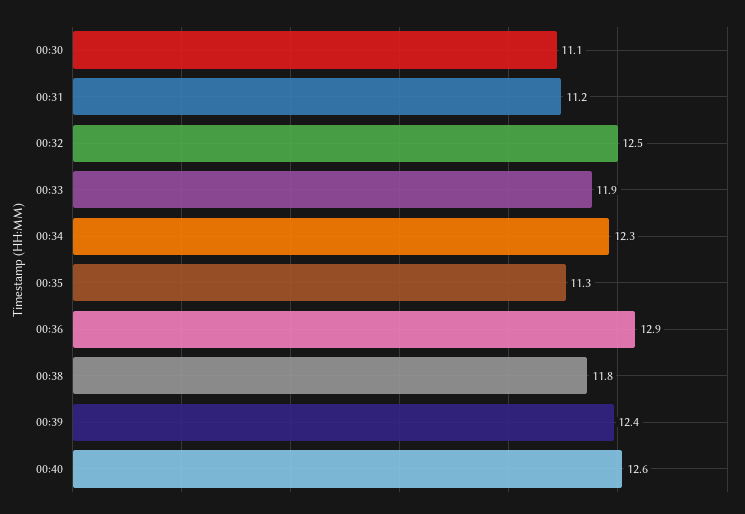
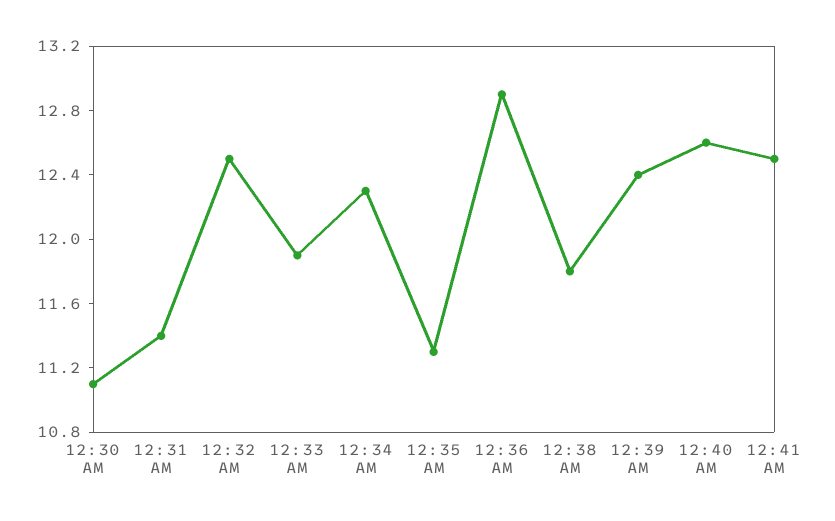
00:31: 11.2 -> 11.4
12:41 AM: none -> 12.5

